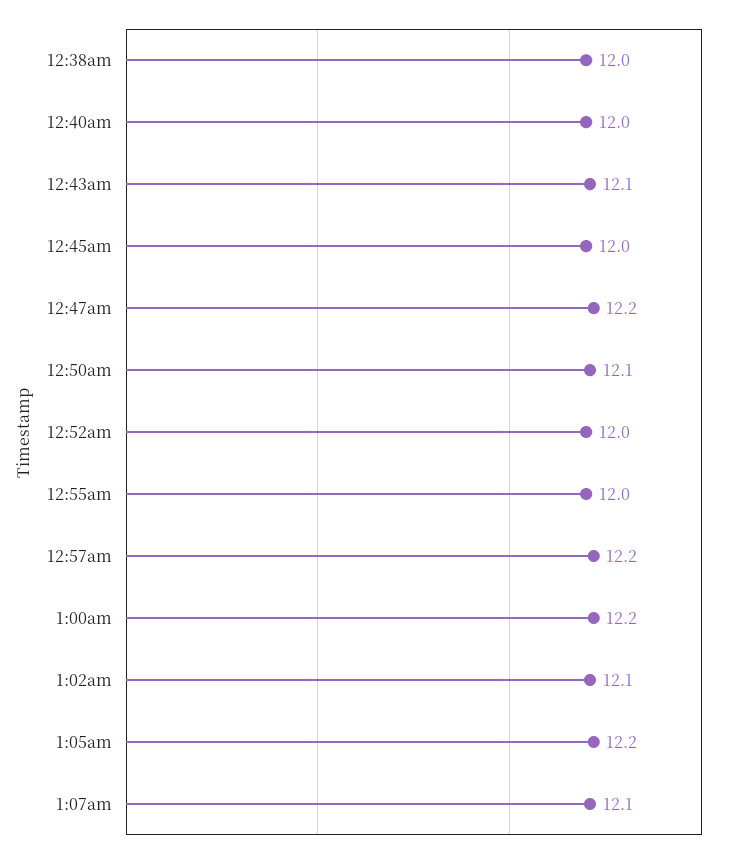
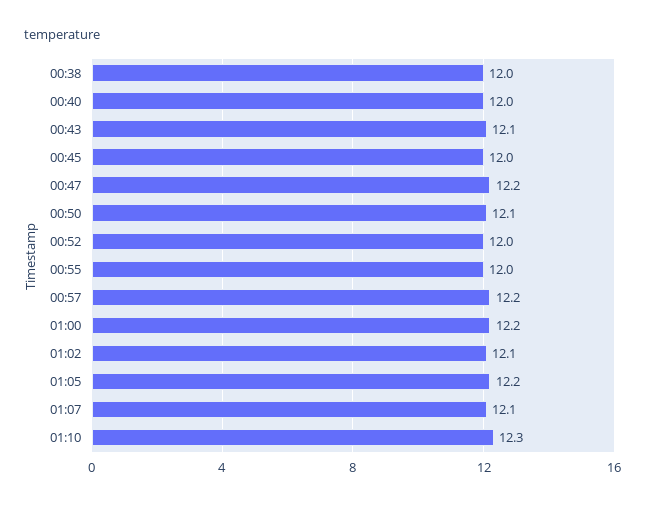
01:10: none -> 12.3

